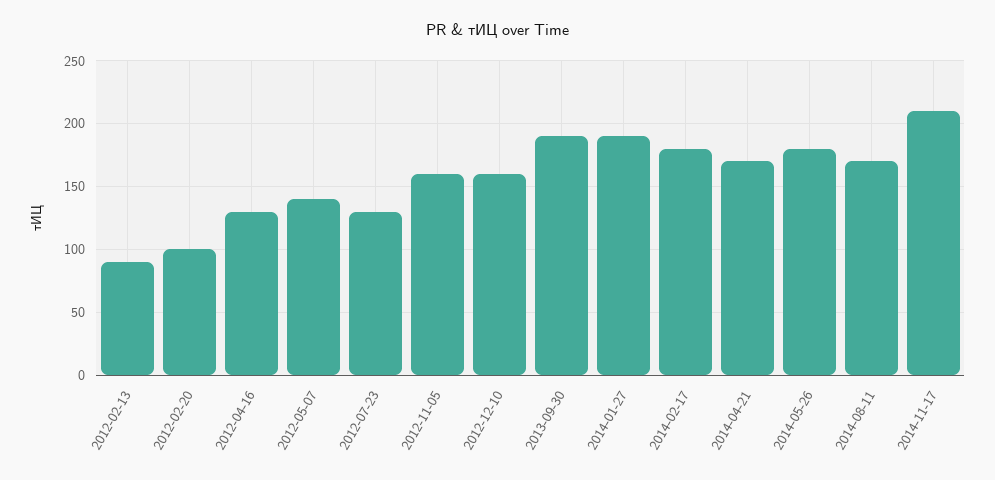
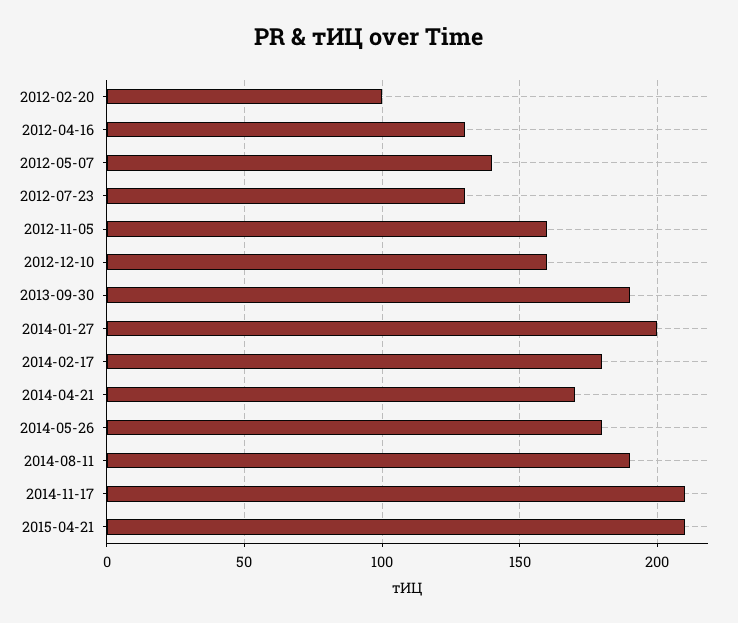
2012-02-13: 90 -> none
2014-01-27: 190 -> 200
2014-08-11: 170 -> 190
2015-04-21: none -> 210

